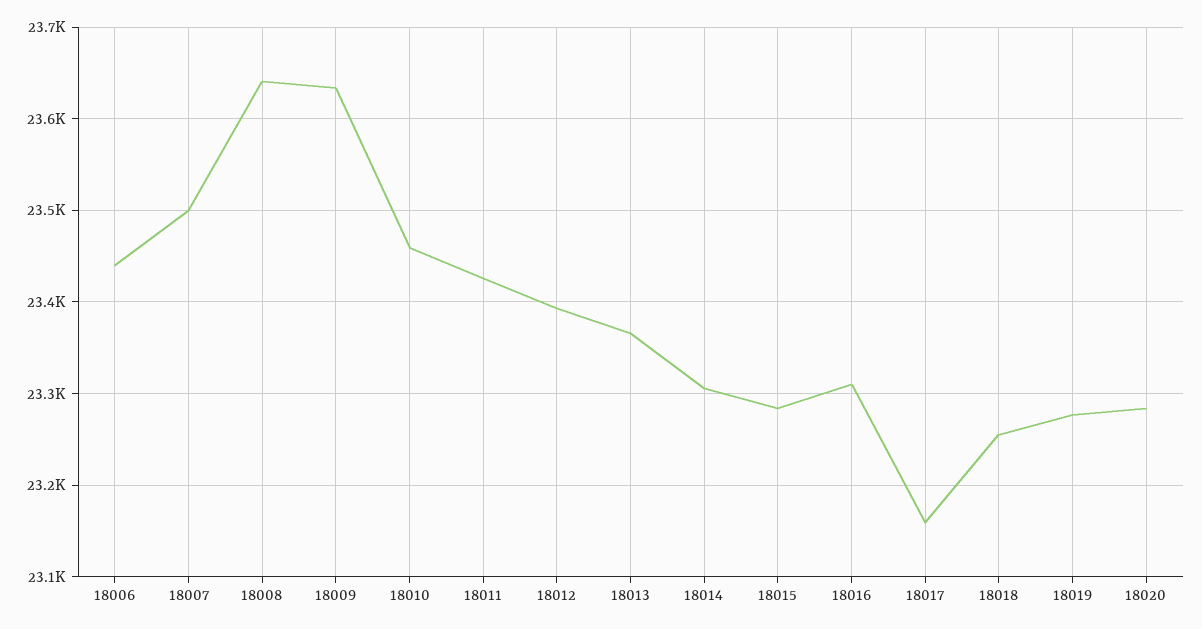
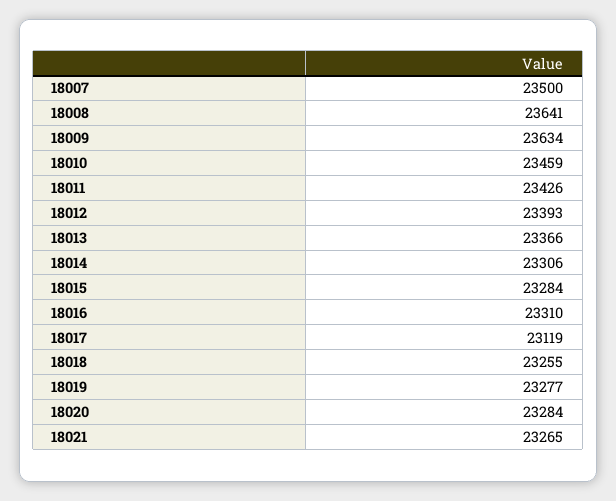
18006: 23440 -> none
18017: 23160 -> 23119
18021: none -> 23265

